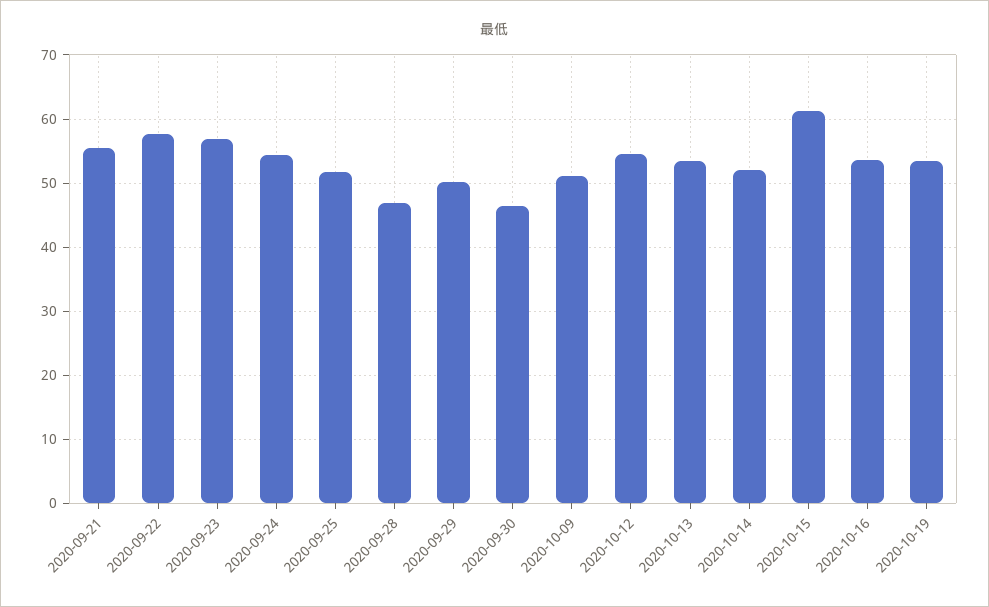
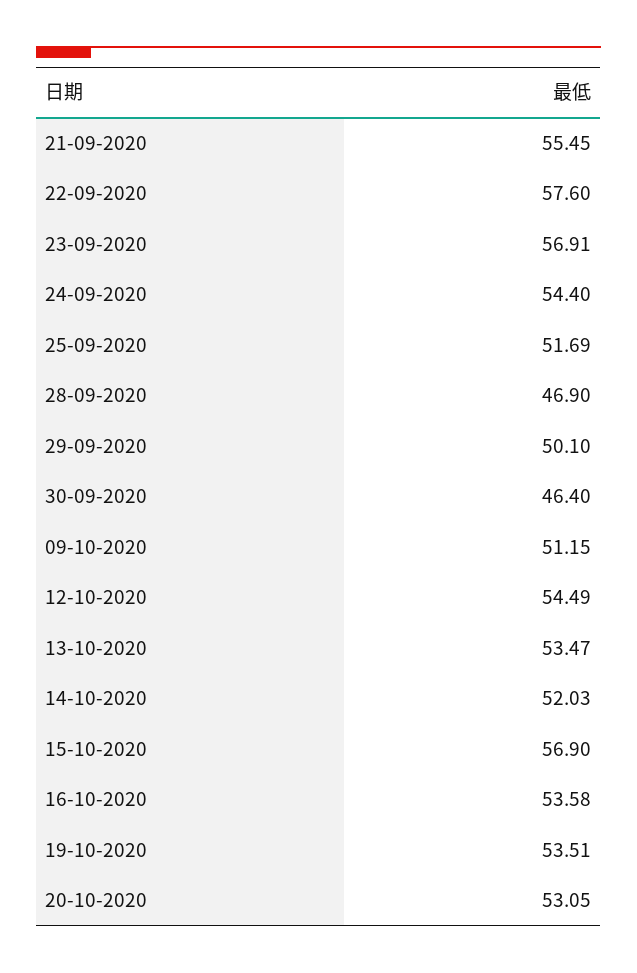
2020-10-15: 61 -> 56.9
20-10-2020: none -> 53.05

